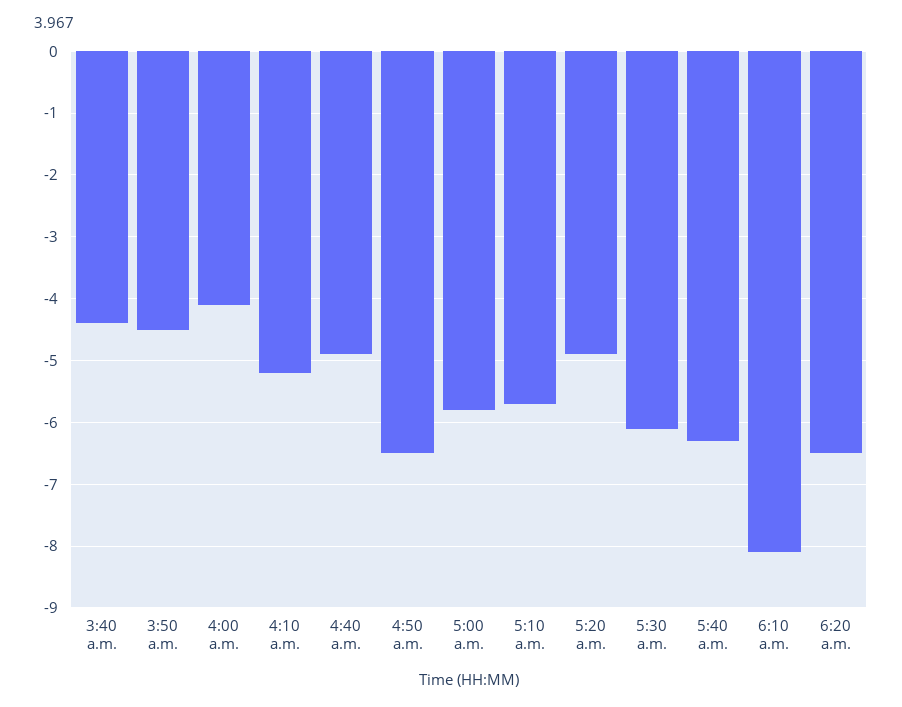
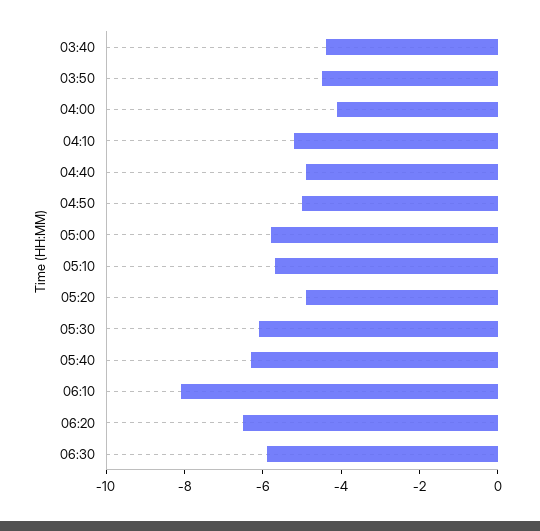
4:50 a.m.: -6.5 -> -5
06:30: none -> -6

